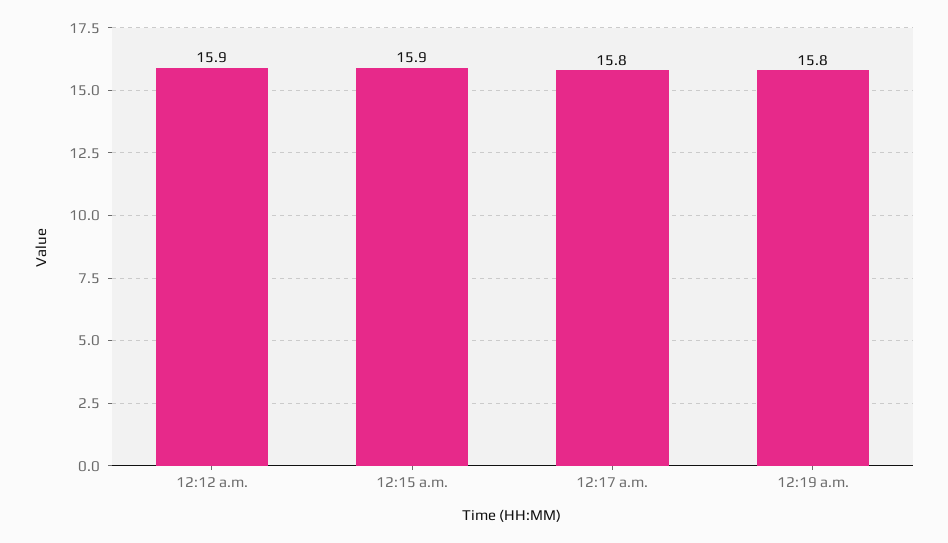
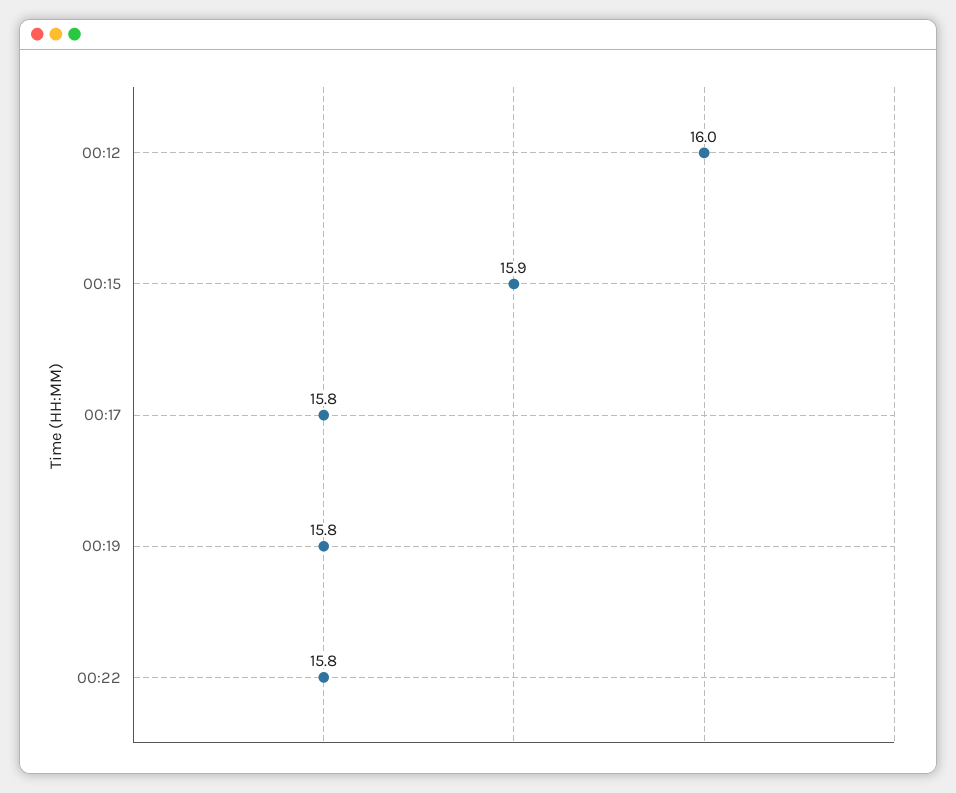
12:12 a.m.: 15.9 -> 16
00:22: none -> 15.8

